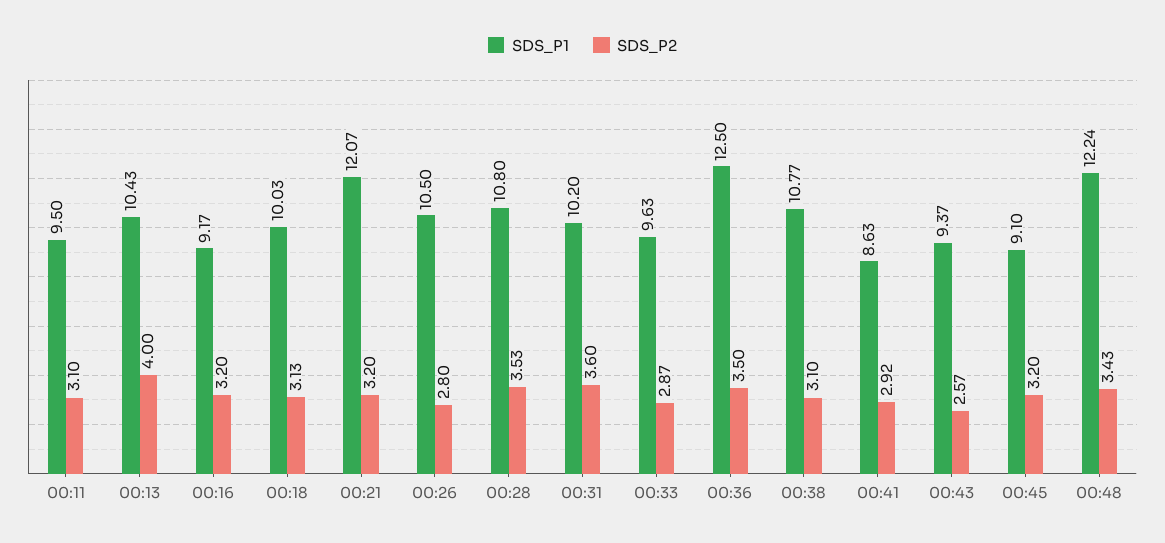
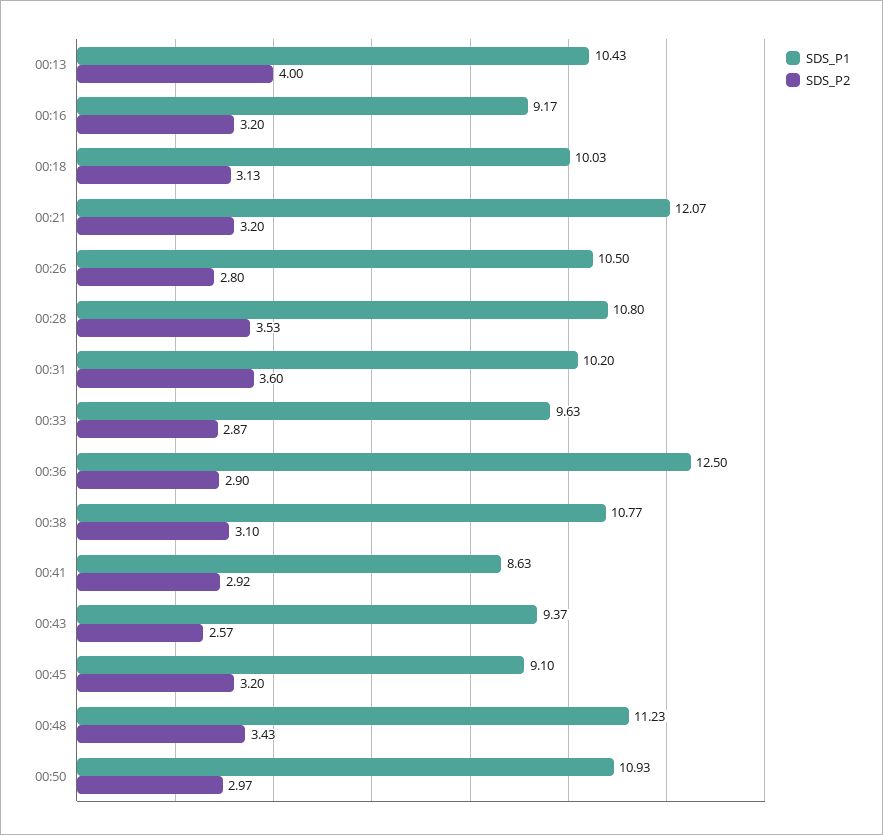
SDS_P1, 00:11: 9.5 -> none
SDS_P2, 00:11: 3.1 -> none
SDS_P2, 00:36: 3.5 -> 2.9
SDS_P1, 00:48: 12.24 -> 11.23
SDS_P1, 00:50: none -> 10.93
SDS_P2, 00:50: none -> 2.97

